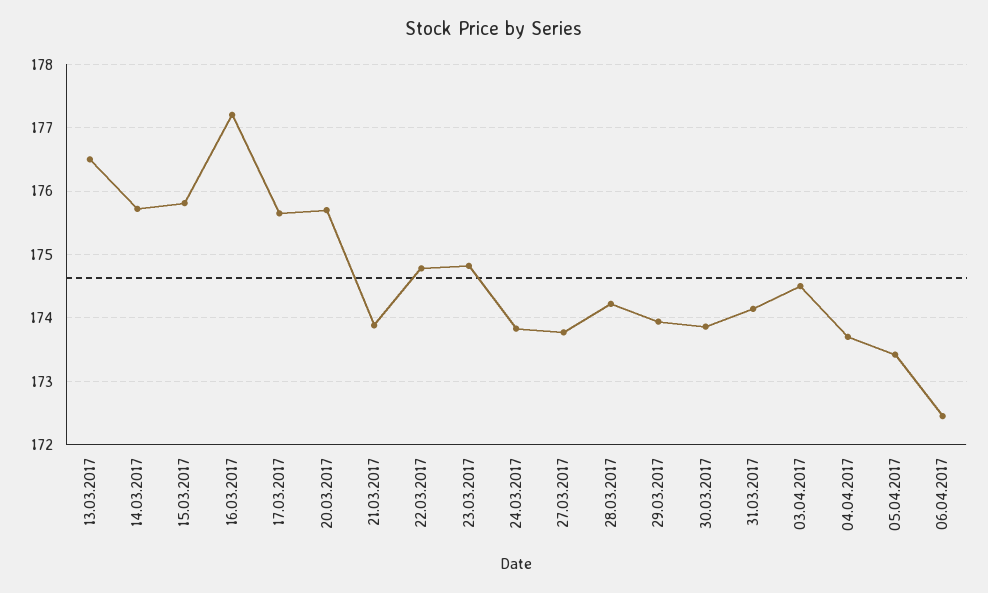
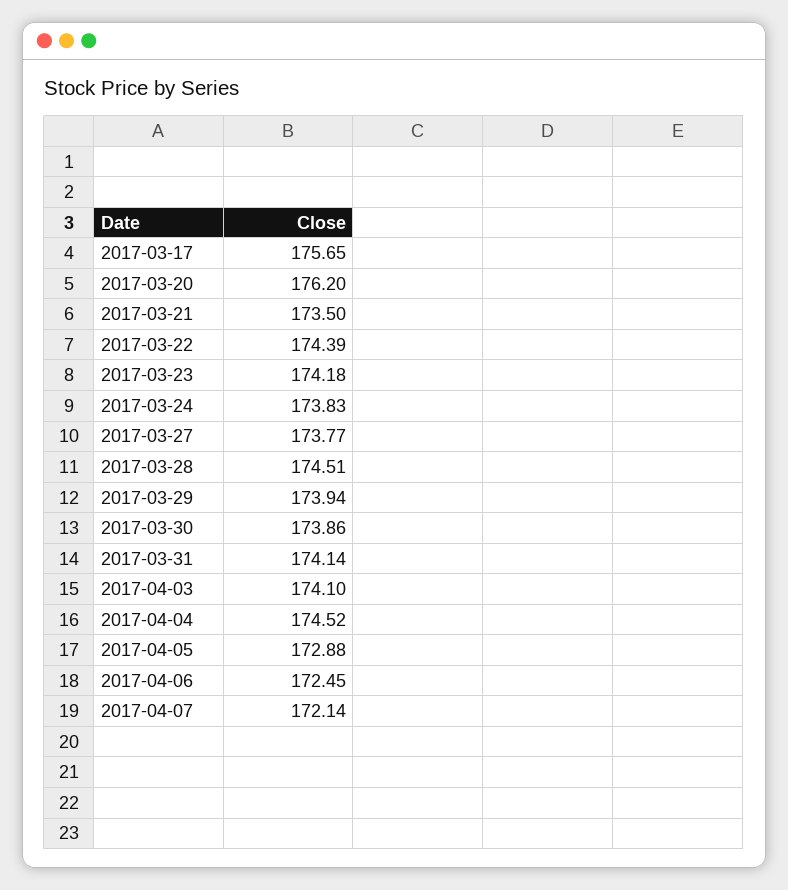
13.03.2017: 176.5 -> none
14.03.2017: 175.7 -> none
15.03.2017: 175.8 -> none
16.03.2017: 177.2 -> none
20.03.2017: 175.7 -> 176.2
21.03.2017: 173.9 -> 173.5
22.03.2017: 174.8 -> 174.39
23.03.2017: 174.8 -> 174.18
28.03.2017: 174.2 -> 174.51
03.04.2017: 174.5 -> 174.1
04.04.2017: 173.7 -> 174.52
05.04.2017: 173.4 -> 172.88
2017-04-07: none -> 172.14

